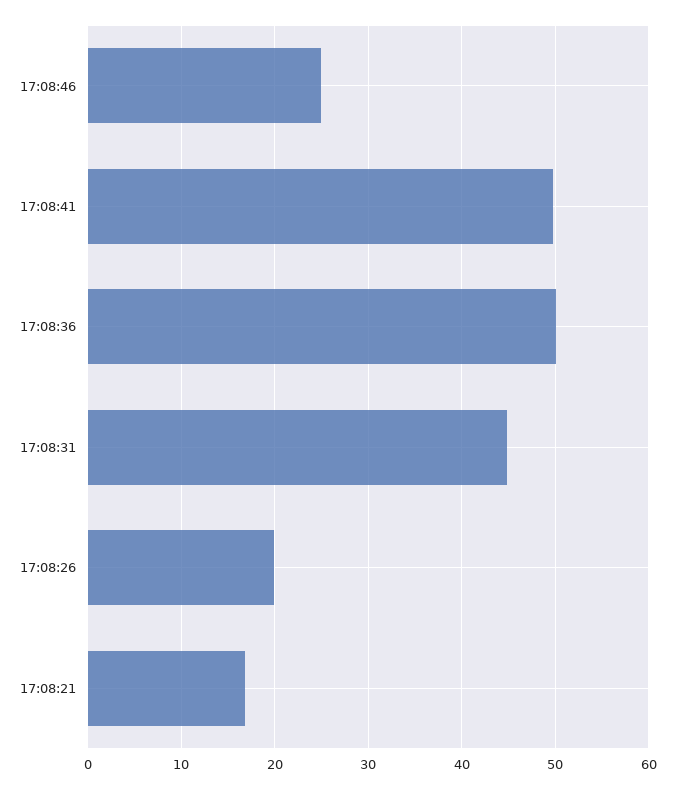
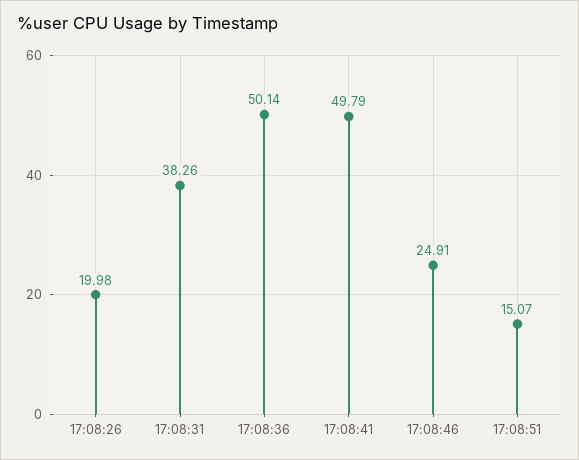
17:08:31: 45 -> 38.26
17:08:21: 17 -> none
17:08:51: none -> 15.07

